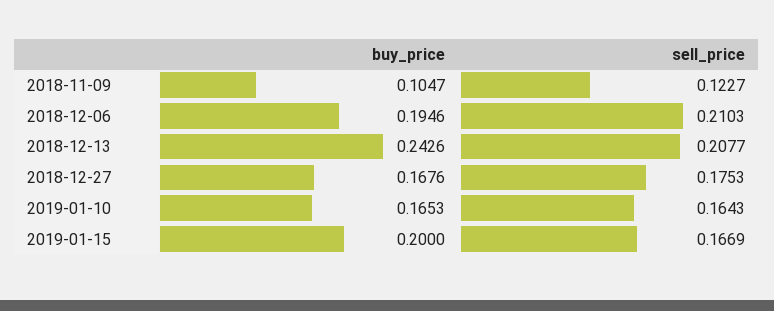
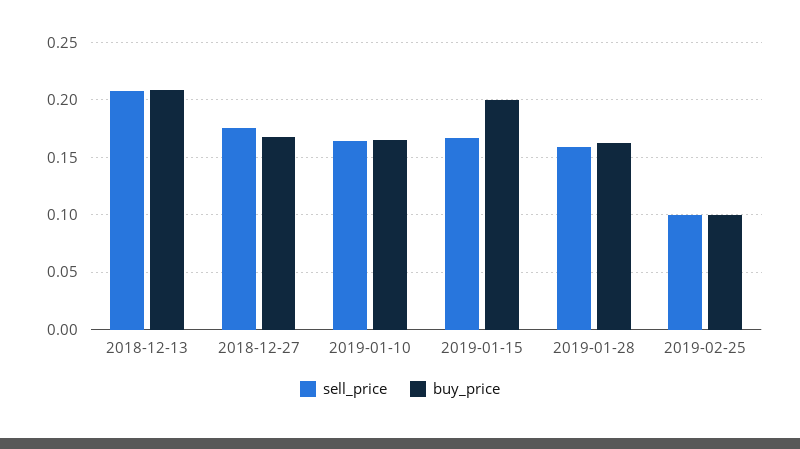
buy_price, 2018-11-09: 0.1047 -> none
sell_price, 2018-11-09: 0.1227 -> none
buy_price, 2018-12-06: 0.1946 -> none
sell_price, 2018-12-06: 0.2103 -> none
buy_price, 2018-12-13: 0.2426 -> 0.21
sell_price, 2019-01-28: none -> 0.16
buy_price, 2019-01-28: none -> 0.16
sell_price, 2019-02-25: none -> 0.1
buy_price, 2019-02-25: none -> 0.1

